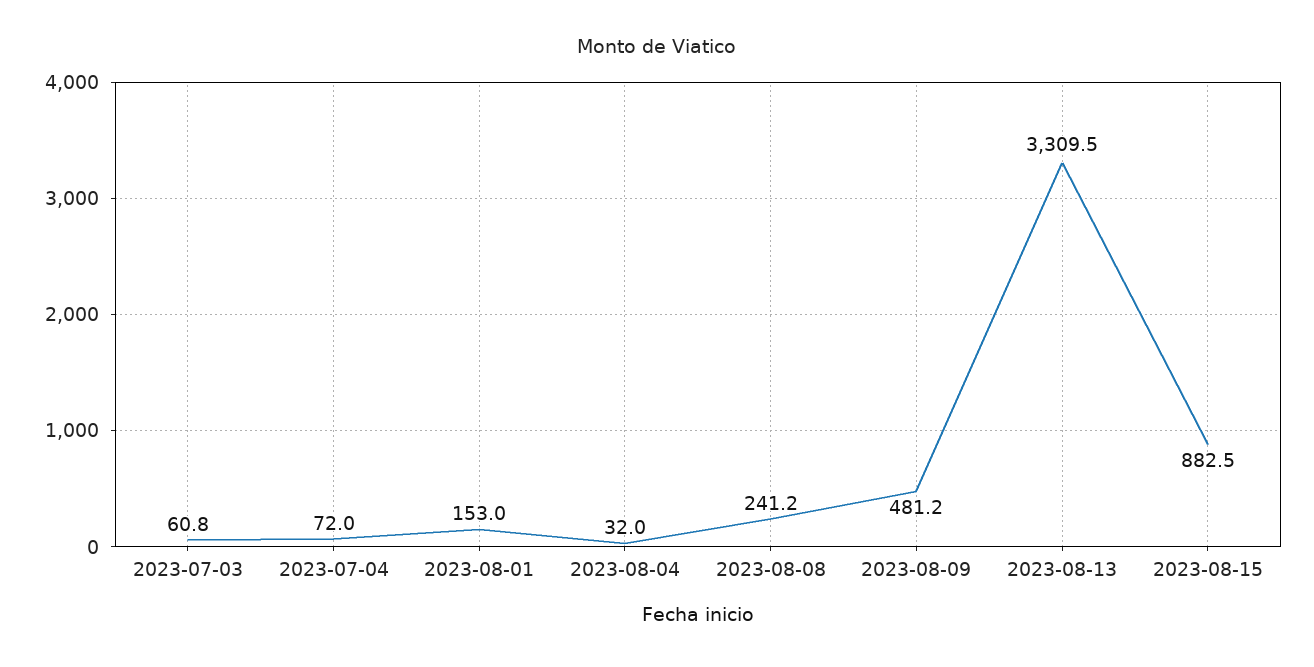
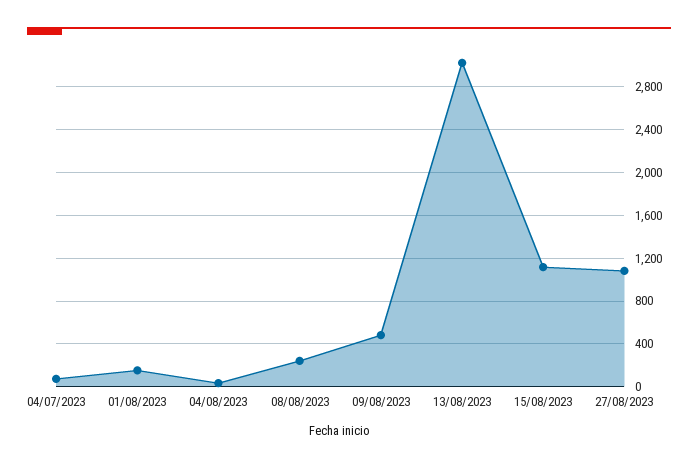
2023-07-03: 60.8 -> none
2023-08-13: 3309.5 -> 3000
2023-08-15: 882.5 -> 1100
27/08/2023: none -> 1100

